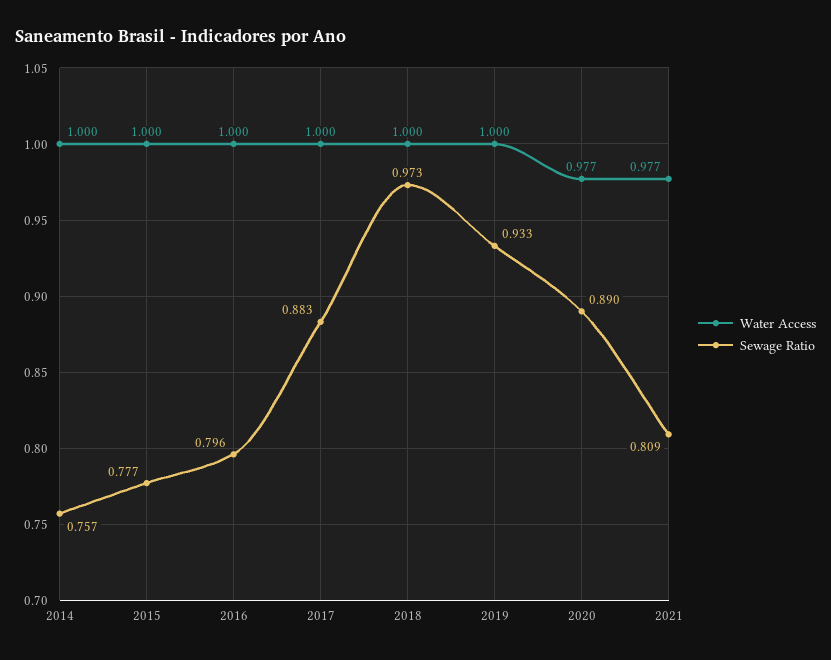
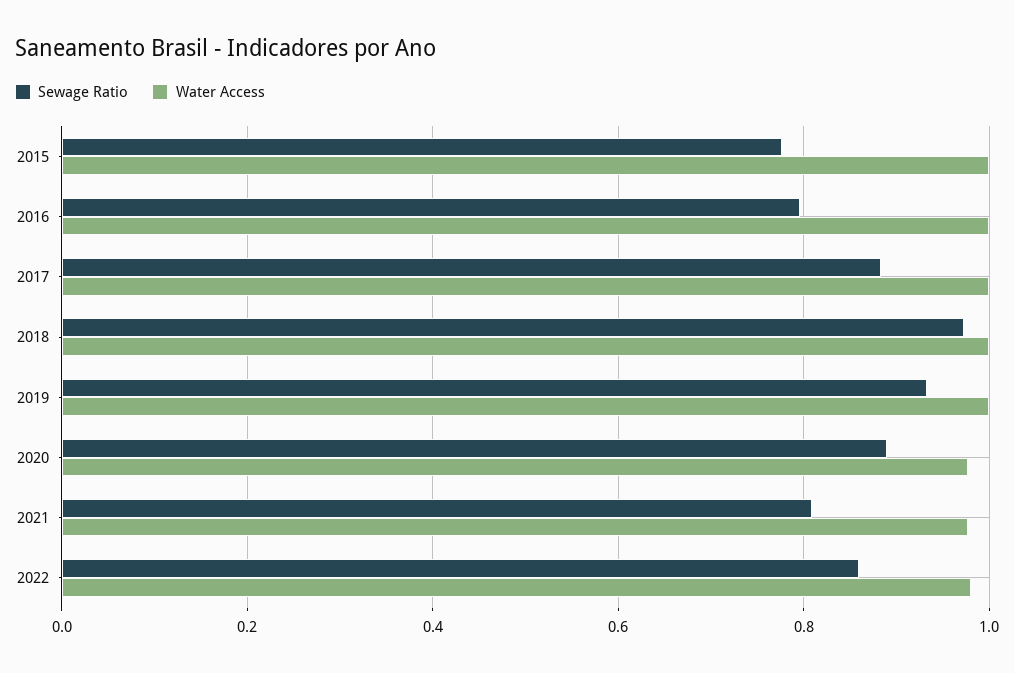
Water Access, 2014: 1 -> none
Sewage Ratio, 2014: 0.757 -> none
Sewage Ratio, 2022: none -> 0.86
Water Access, 2022: none -> 0.98

